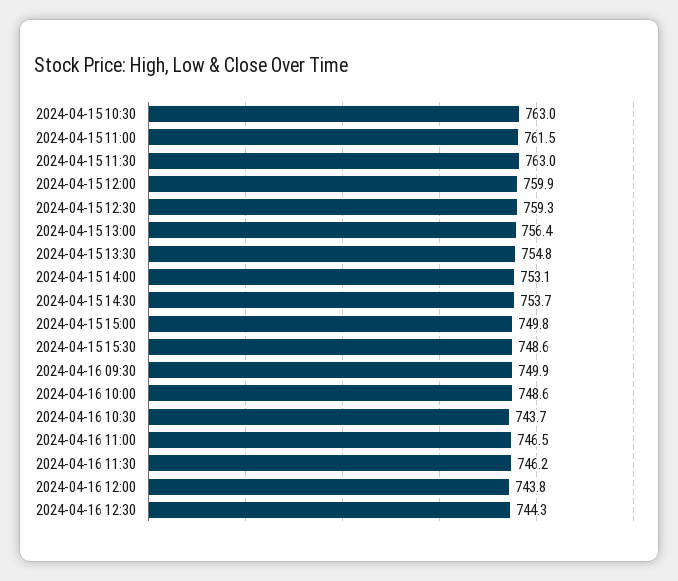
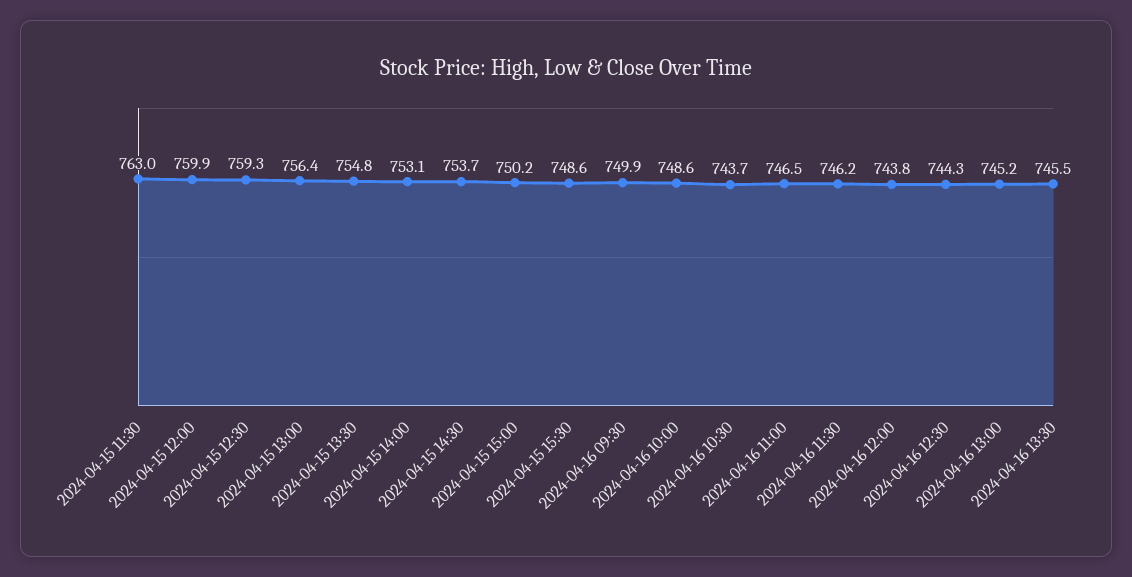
2024-04-15 10:30: 763 -> none
2024-04-15 11:00: 761.5 -> none
2024-04-15 15:00: 749.8 -> 750.2
2024-04-16 13:00: none -> 745.2
2024-04-16 13:30: none -> 745.5

